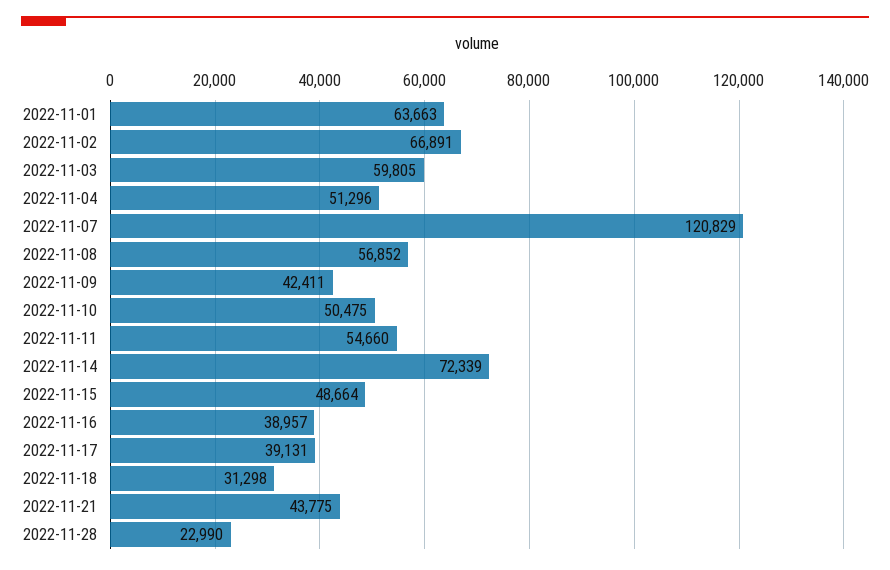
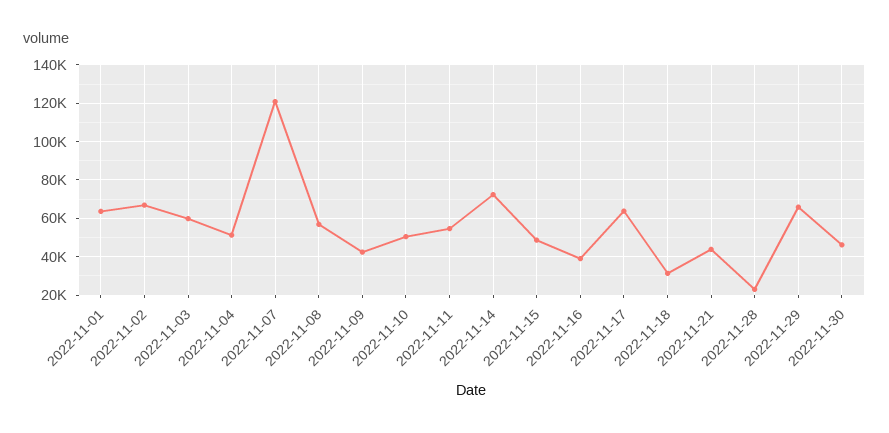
2022-11-17: 39131 -> 65000
2022-11-29: none -> 65000
2022-11-30: none -> 45000

